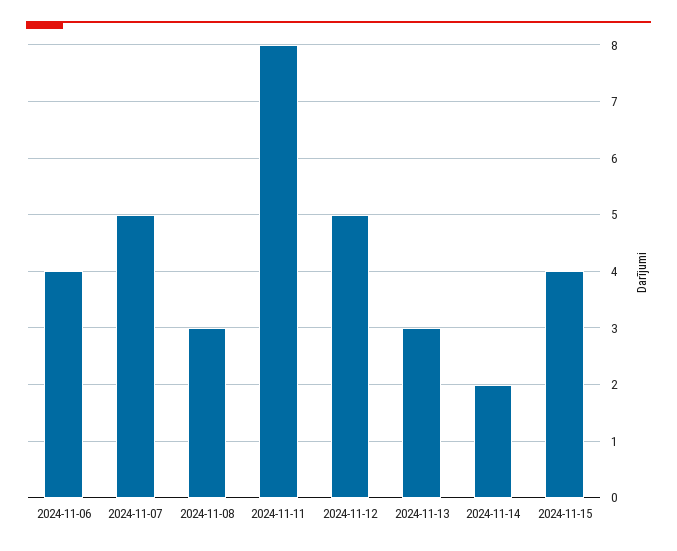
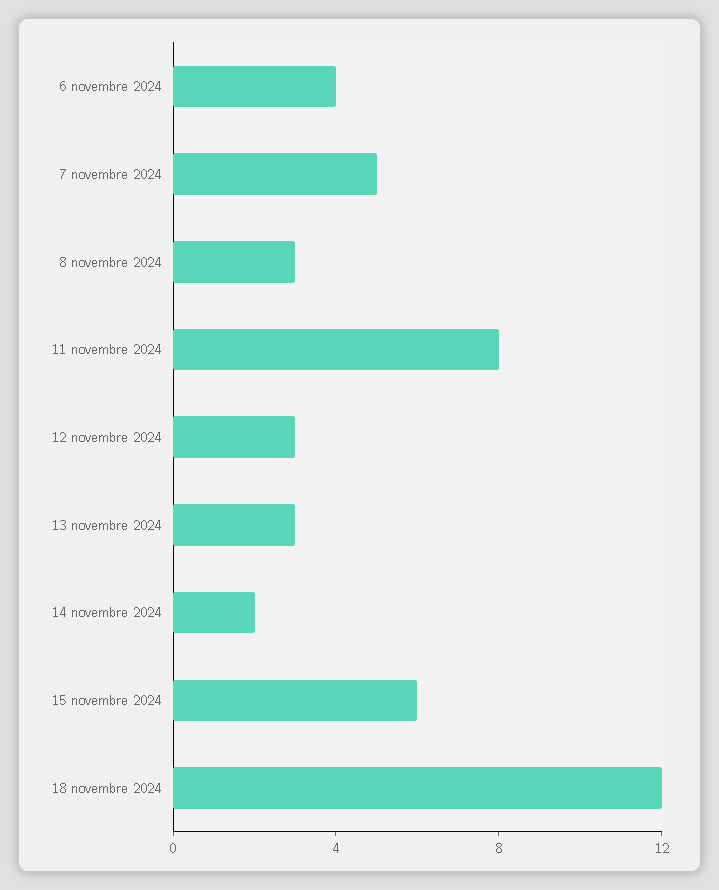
2024-11-12: 5 -> 3
2024-11-15: 4 -> 6
18 novembre 2024: none -> 12

